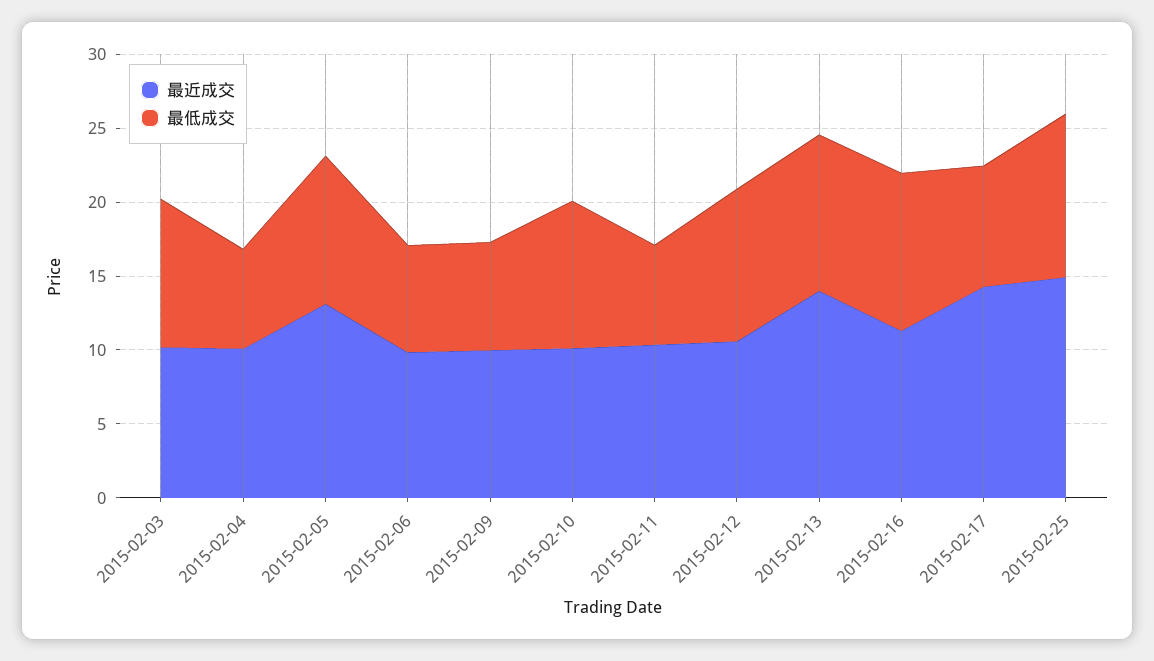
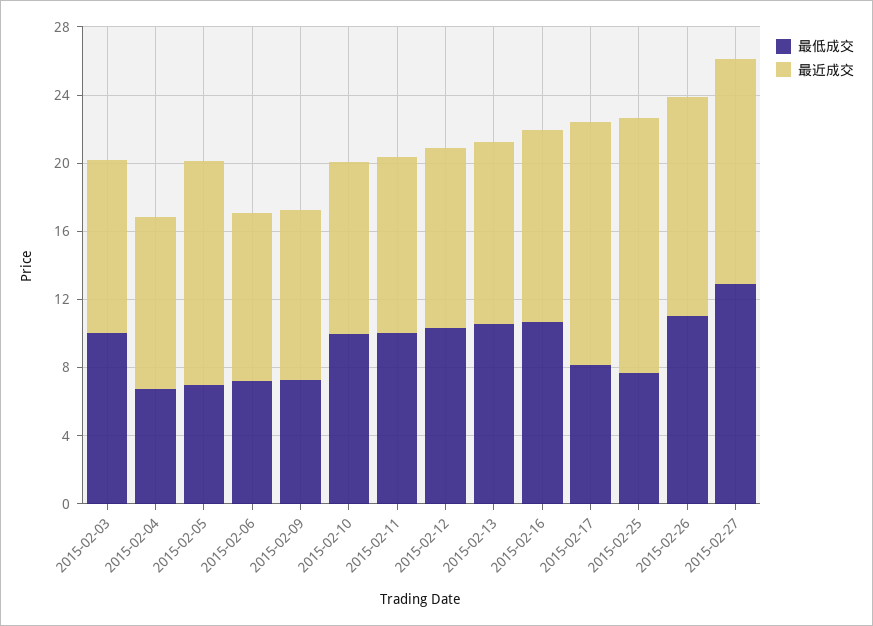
最低成交, 2015-02-05: 10 -> 7
最低成交, 2015-02-11: 7 -> 10
最近成交, 2015-02-13: 14 -> 11
最低成交, 2015-02-25: 11 -> 8
最低成交, 2015-02-26: none -> 11
最近成交, 2015-02-26: none -> 13
最低成交, 2015-02-27: none -> 13
最近成交, 2015-02-27: none -> 13

